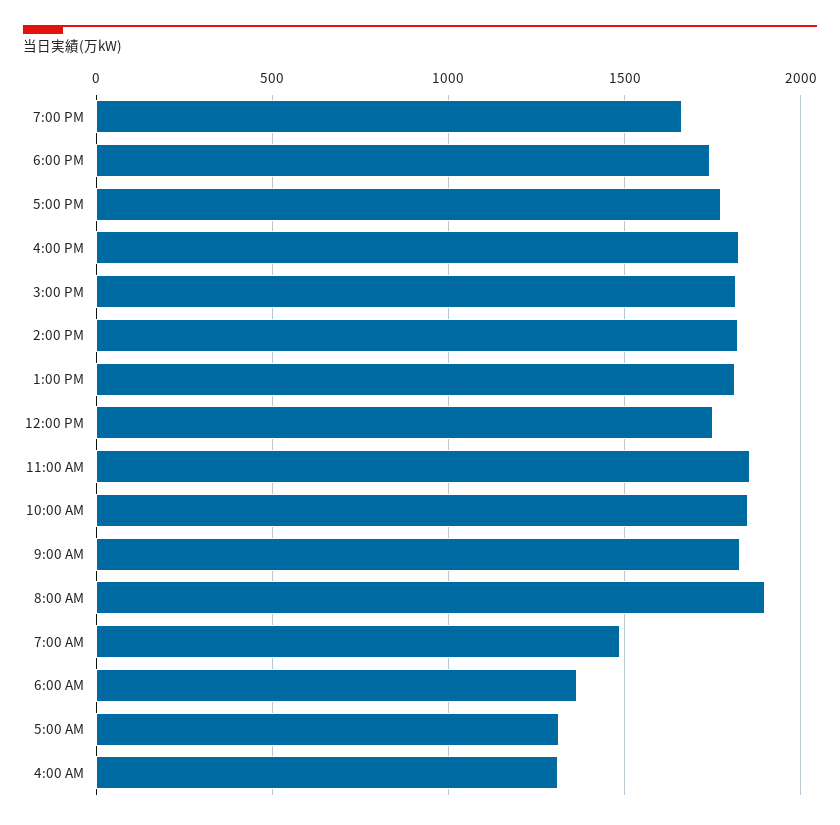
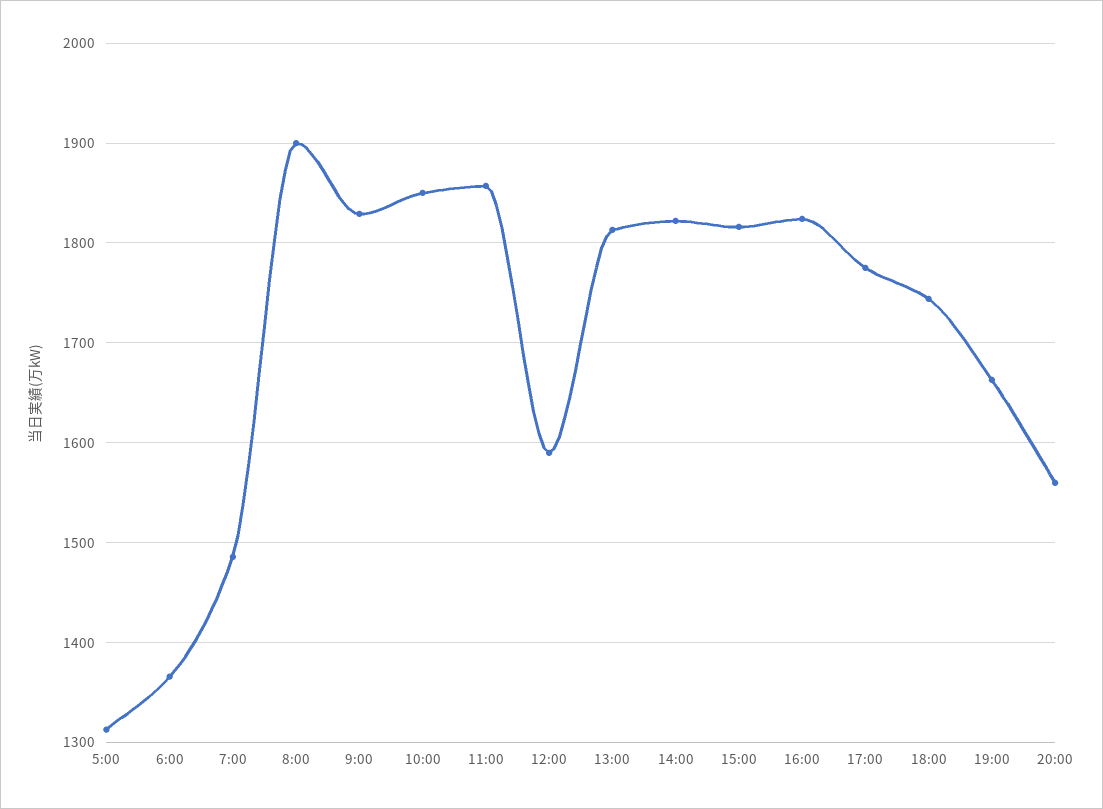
12:00 PM: 1750 -> 1590
4:00 AM: 1300 -> none
20:00: none -> 1560

